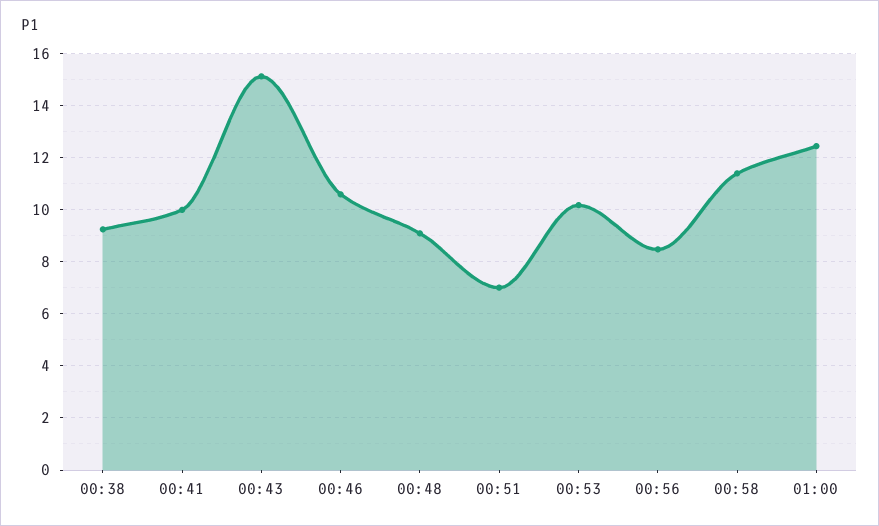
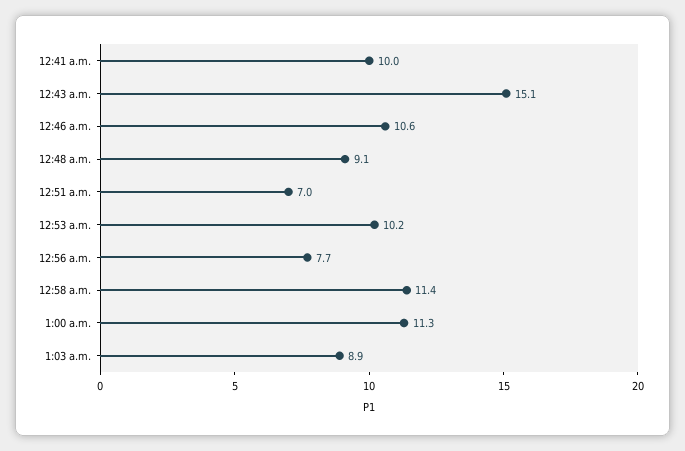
00:38: 9.25 -> none
00:56: 8.5 -> 7.7
01:00: 12.5 -> 11.3
1:03 a.m.: none -> 8.9

